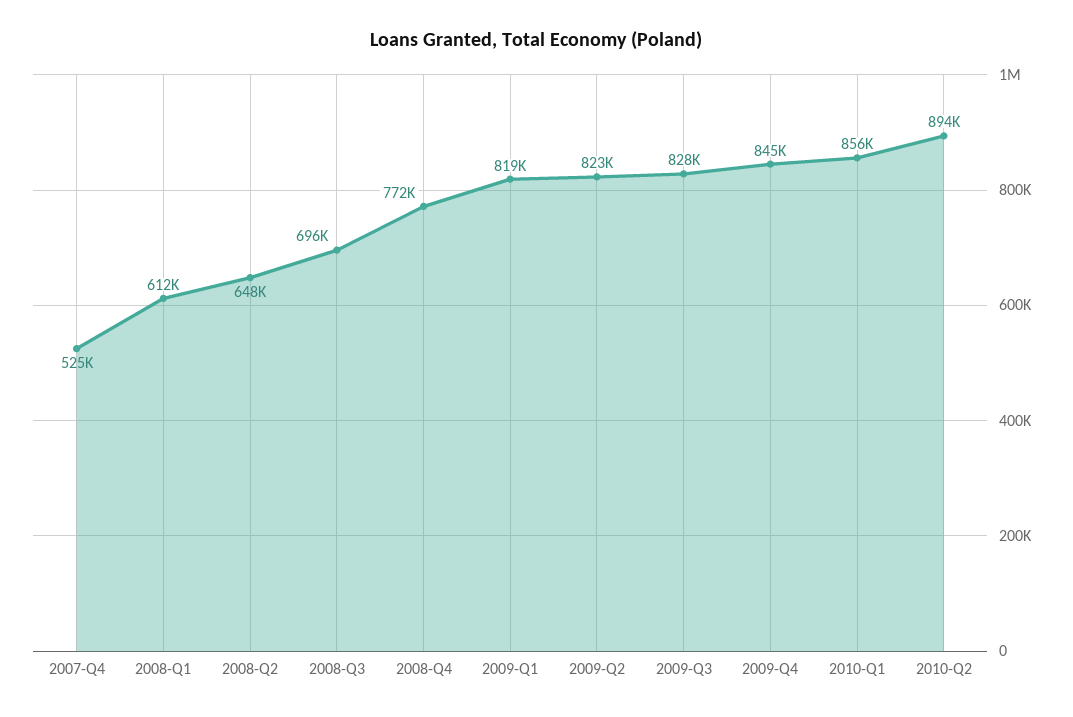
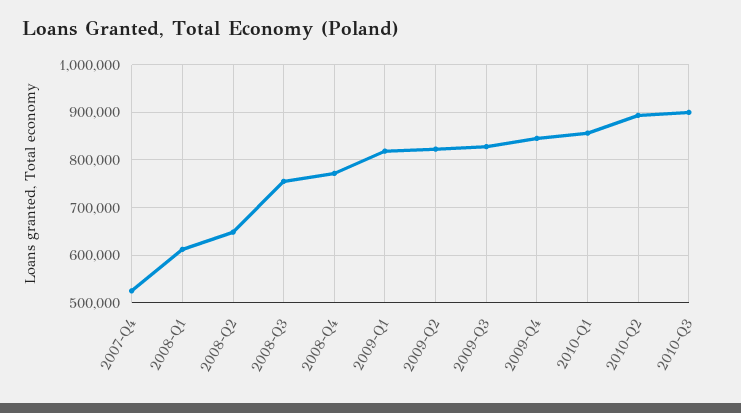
2008-Q3: 696000 -> 760000
2010-Q3: none -> 900000

